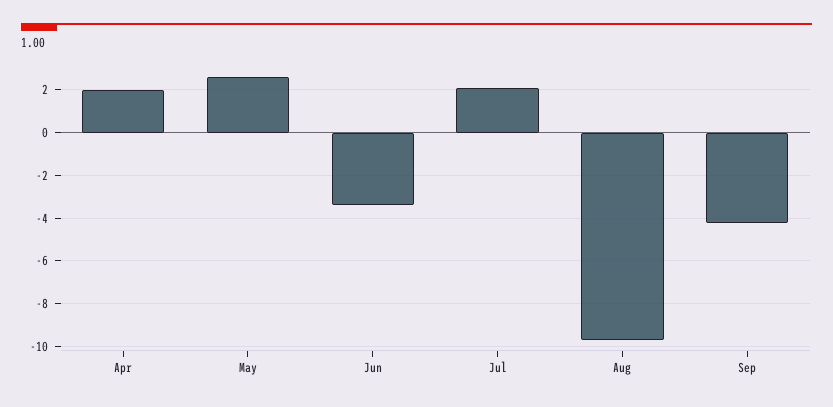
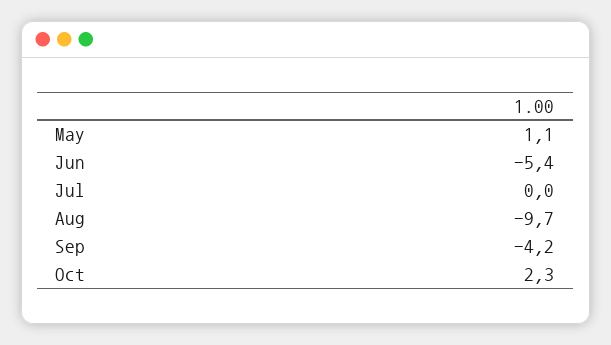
Apr: 2 -> none
May: 2.5 -> 1.1
Jun: -3.5 -> -5.4
Jul: 2 -> 0
Oct: none -> 2.3

